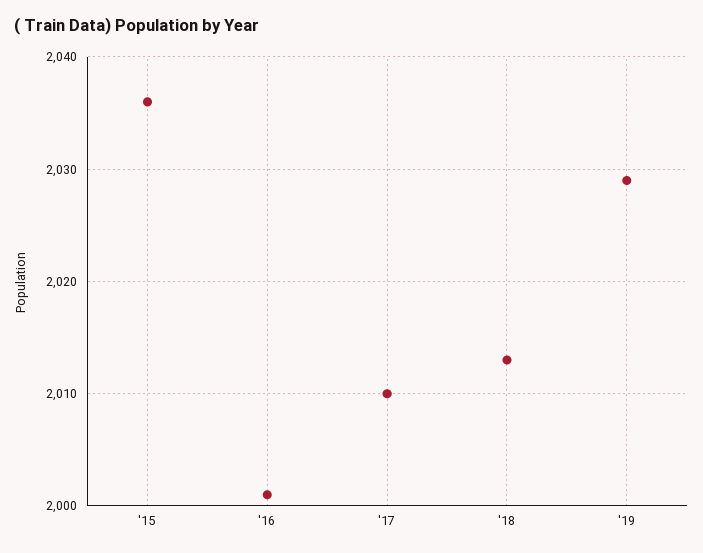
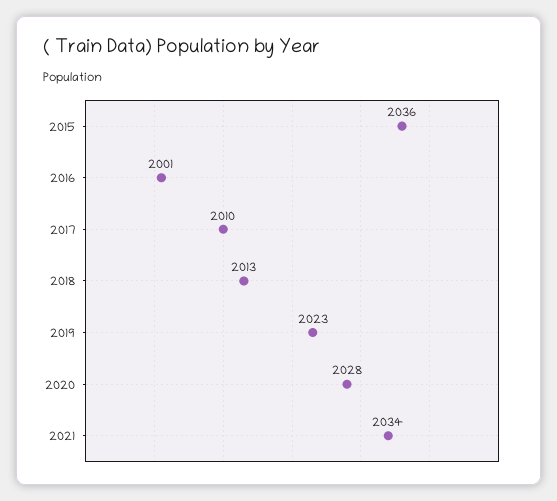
'19: 2029 -> 2023
2020: none -> 2028
2021: none -> 2034

